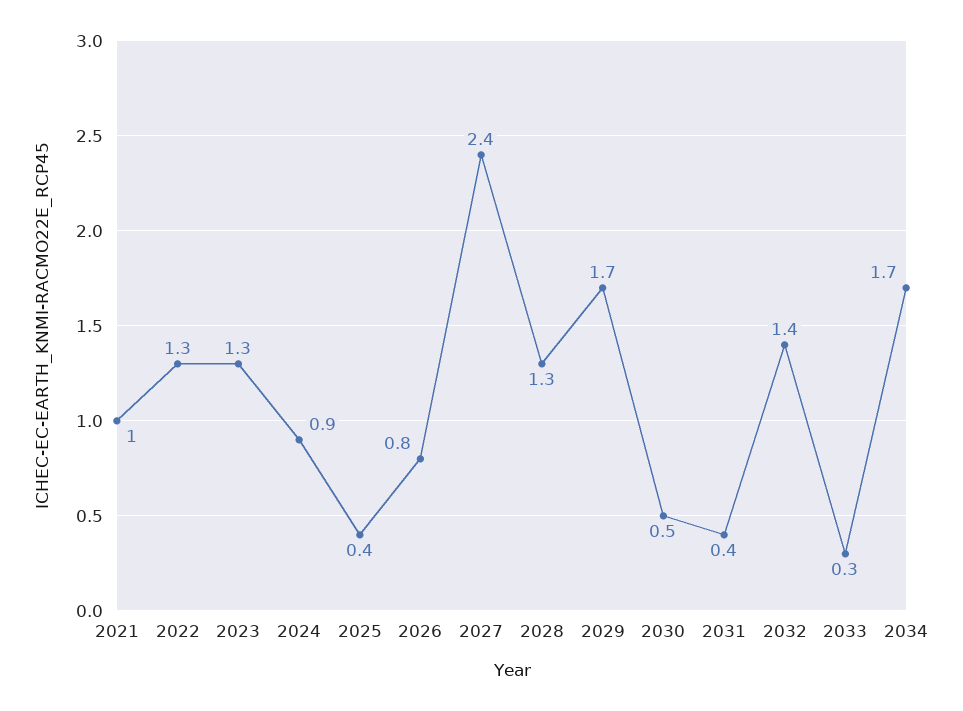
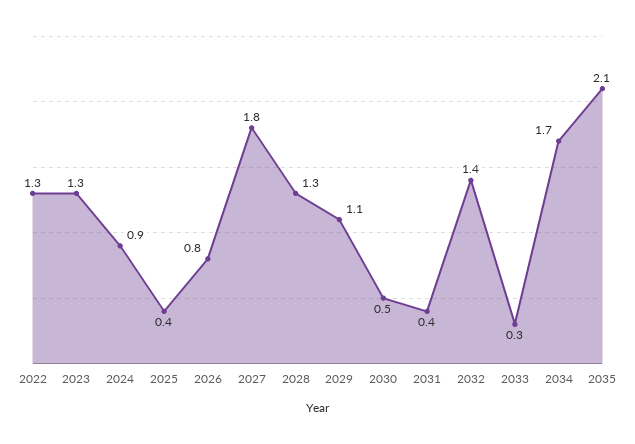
2021: 1 -> none
2027: 2.4 -> 1.8
2029: 1.7 -> 1.1
2035: none -> 2.1

